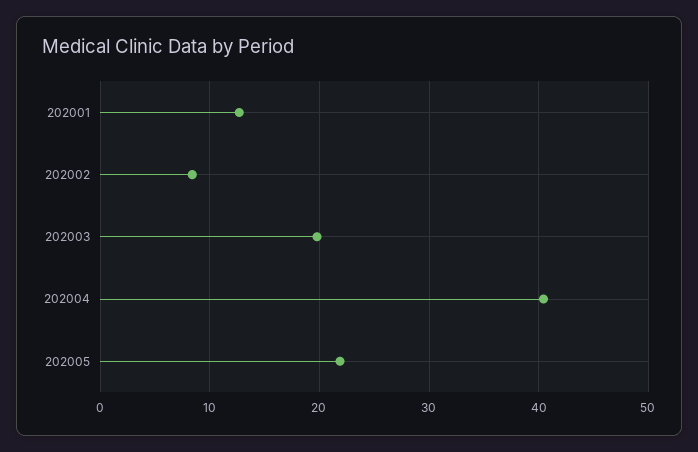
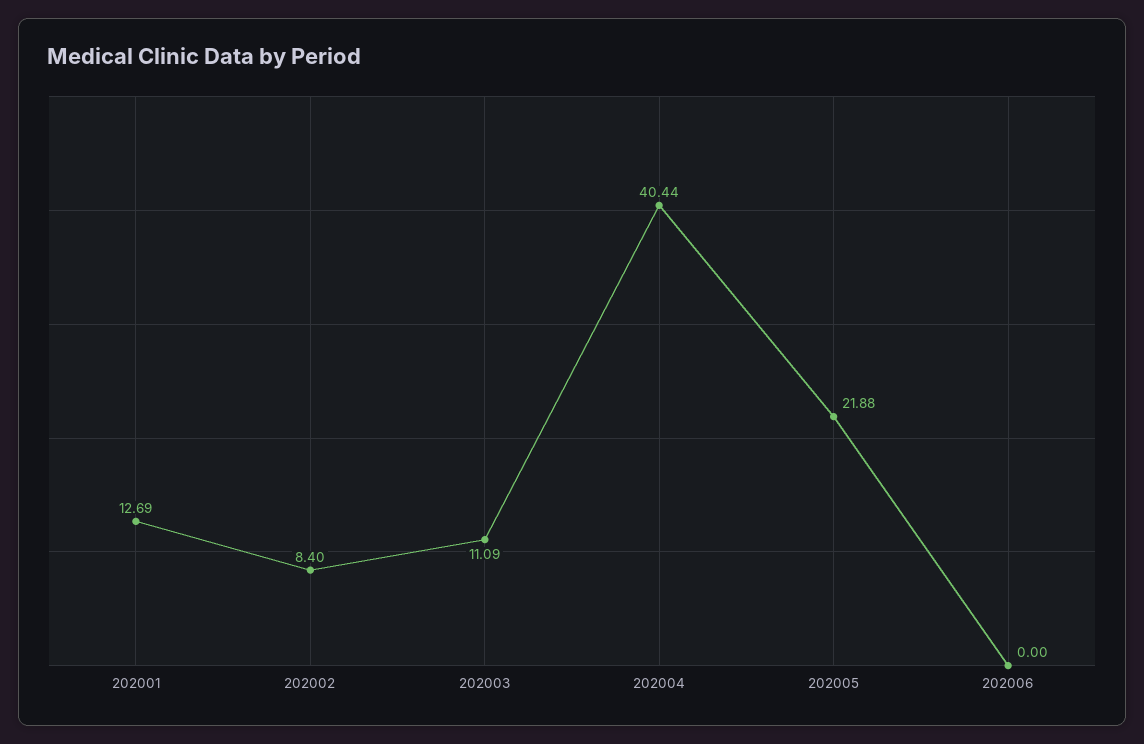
202003: 20 -> 11.09
202006: none -> 0

